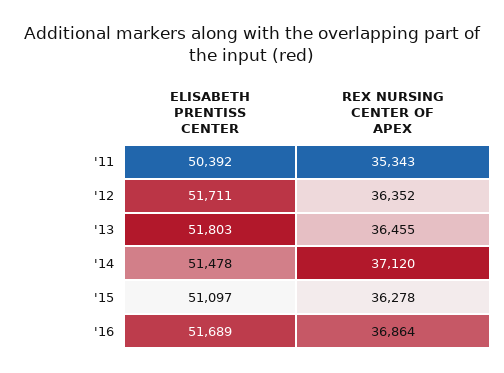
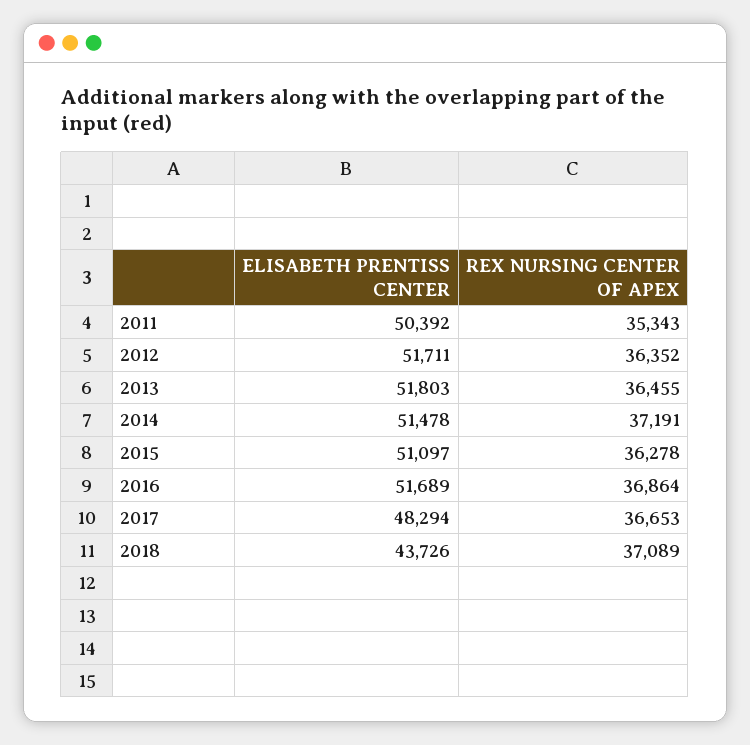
REX NURSING CENTER OF APEX, '14: 37120 -> 37191
ELISABETH PRENTISS CENTER, 2017: none -> 48294
REX NURSING CENTER OF APEX, 2017: none -> 36653
ELISABETH PRENTISS CENTER, 2018: none -> 43726
REX NURSING CENTER OF APEX, 2018: none -> 37089

